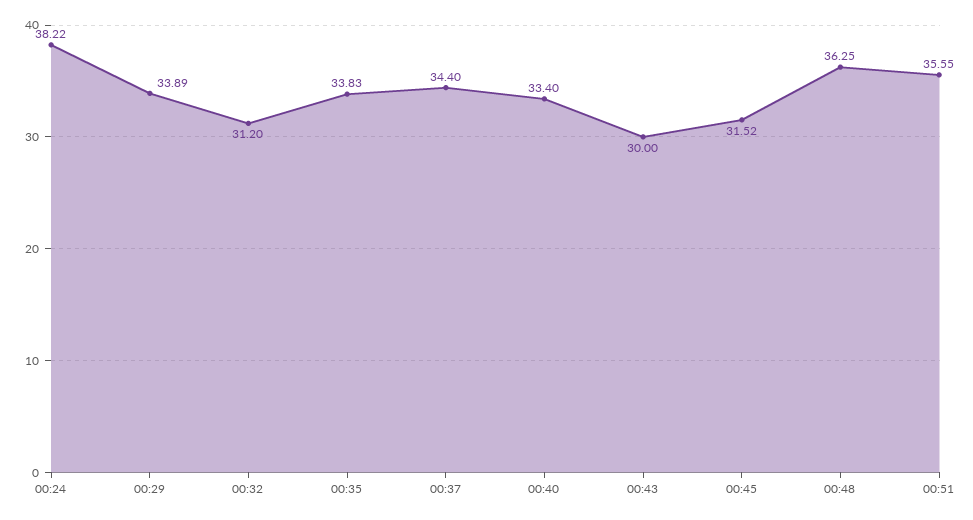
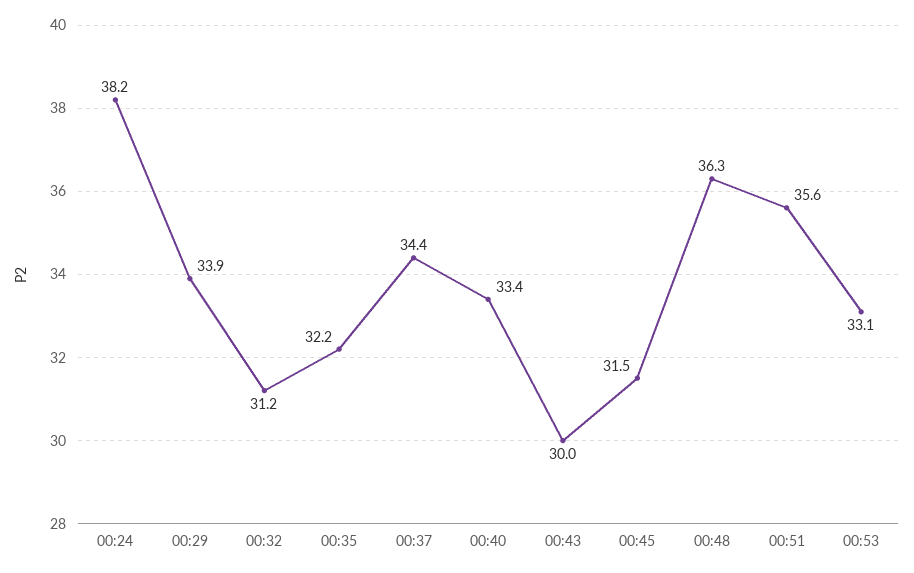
00:35: 33.83 -> 32.2
00:53: none -> 33.1

